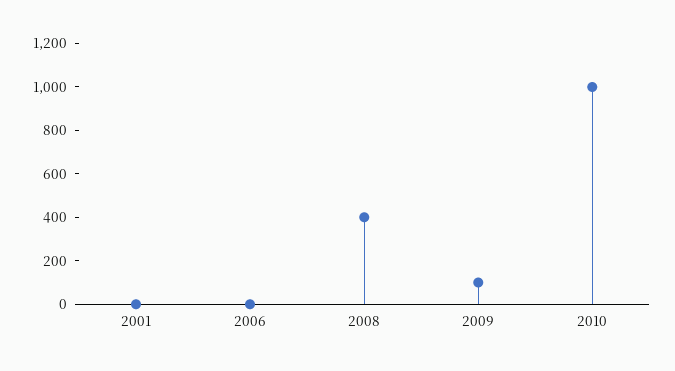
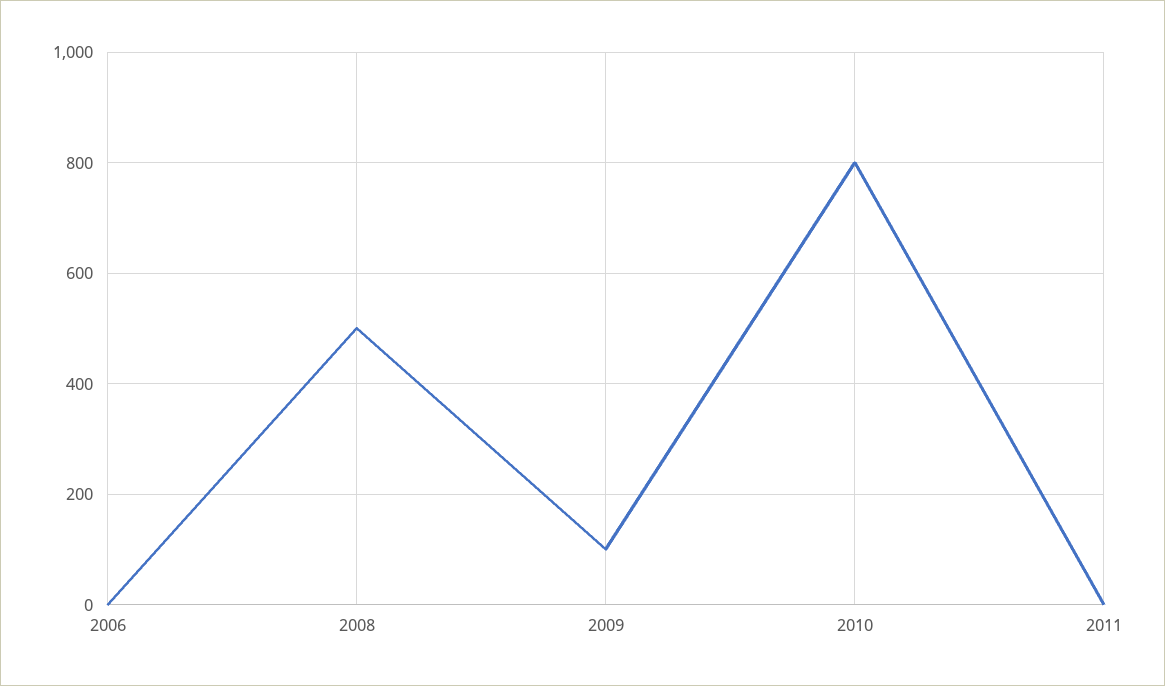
2001: 0 -> none
2008: 400 -> 500
2010: 1000 -> 800
2011: none -> 0

